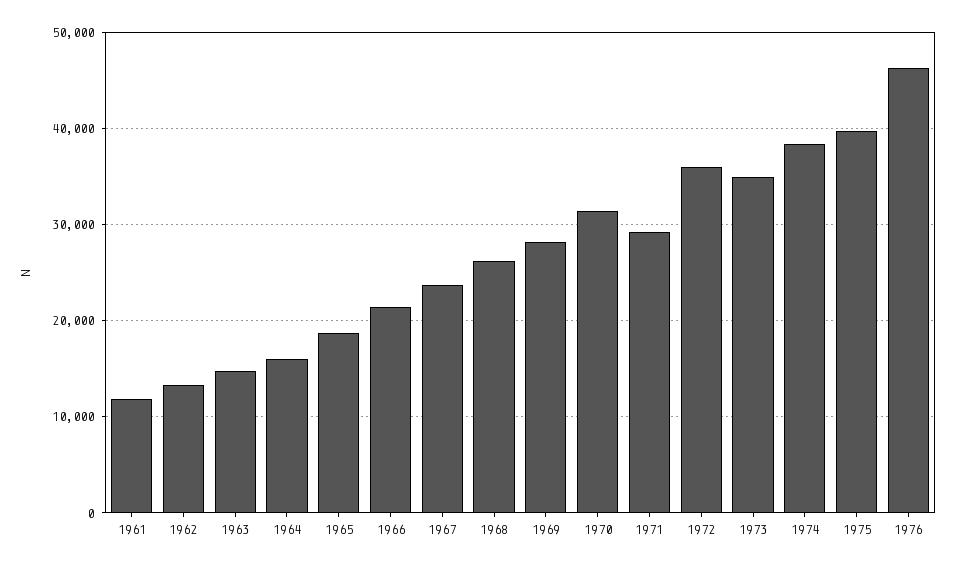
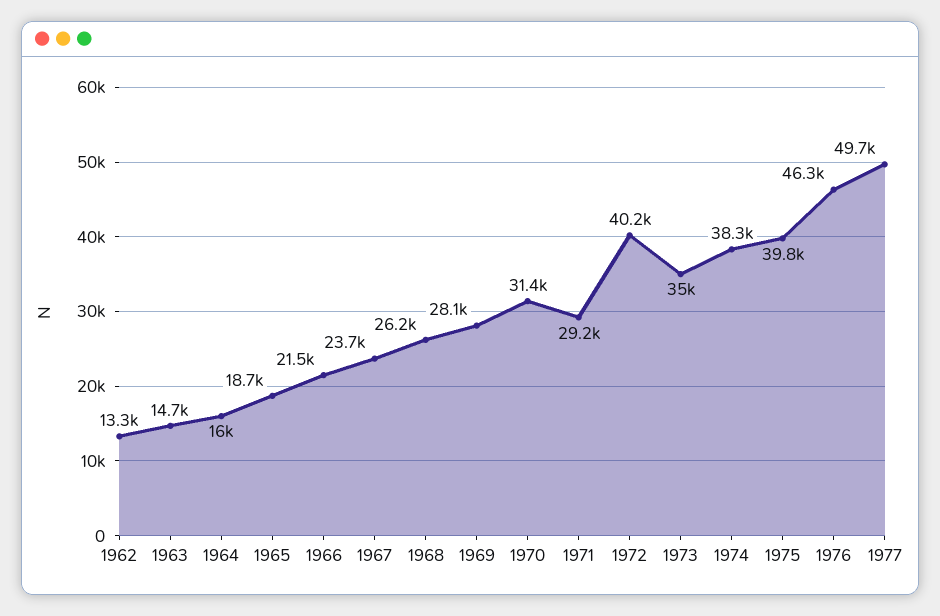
1961: 12000 -> none
1972: 36000 -> 40200
1977: none -> 49700

